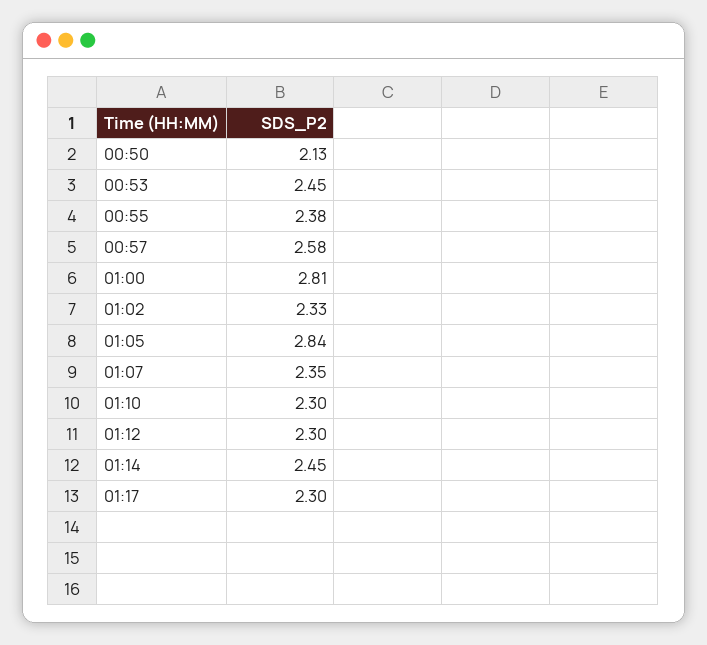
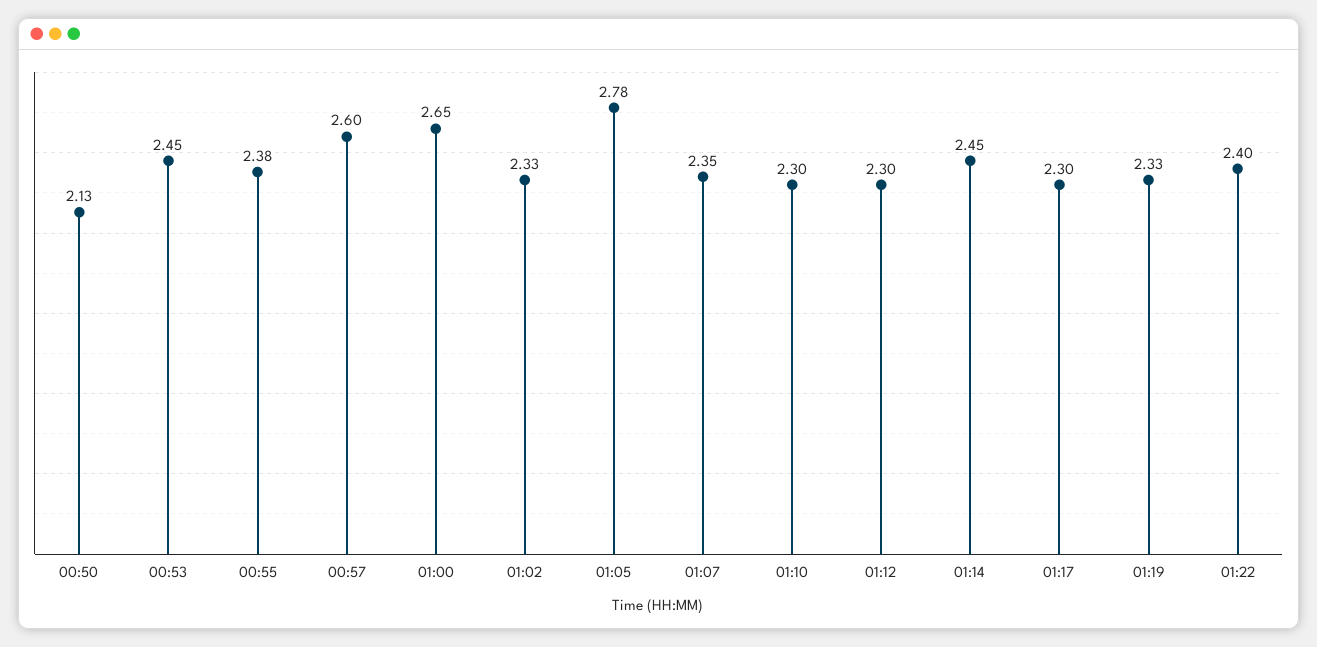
00:57: 2.58 -> 2.6
01:00: 2.81 -> 2.65
01:05: 2.84 -> 2.78
01:19: none -> 2.33
01:22: none -> 2.4

